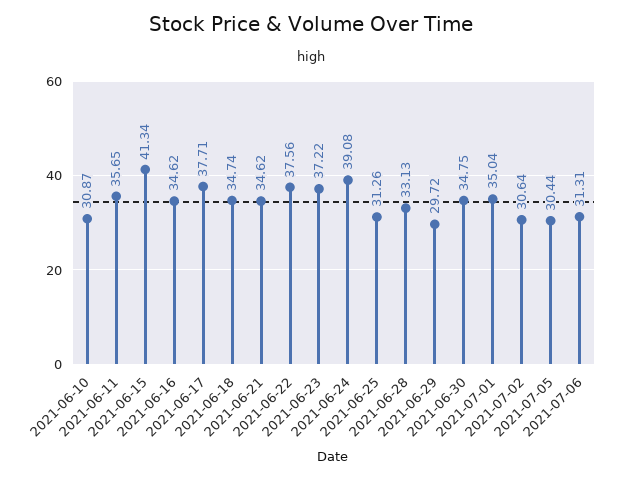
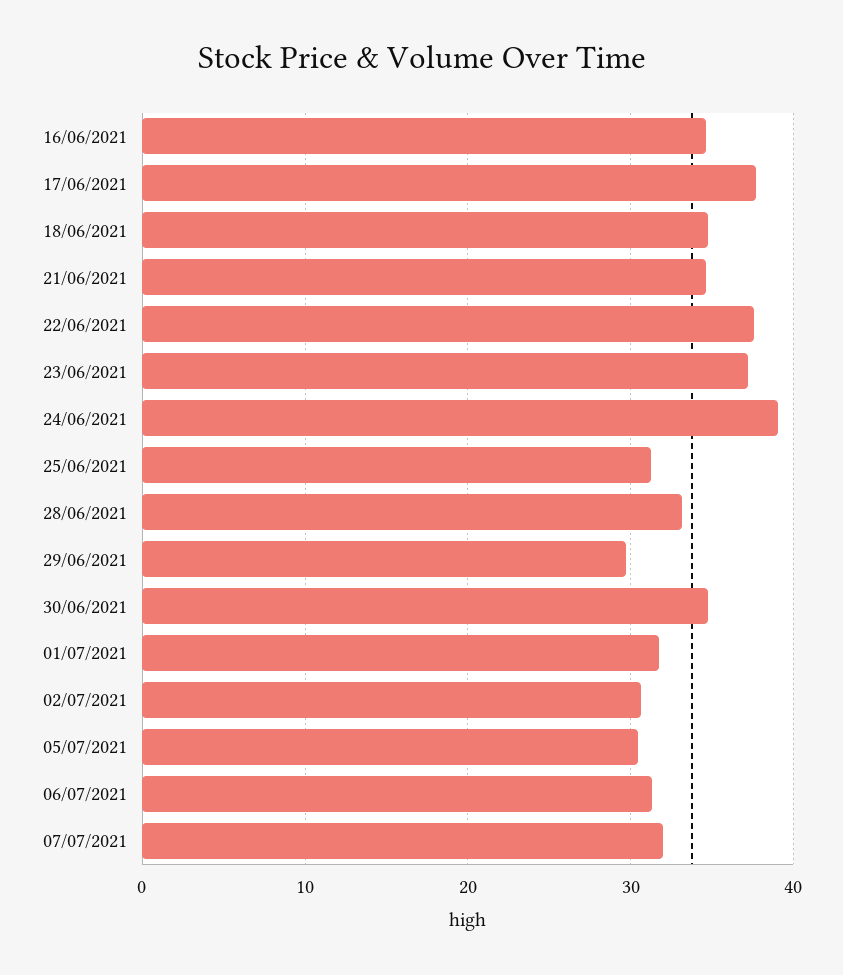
2021-06-10: 30.87 -> none
2021-06-11: 35.65 -> none
2021-06-15: 41.34 -> none
2021-07-01: 35.04 -> 32
07/07/2021: none -> 32

